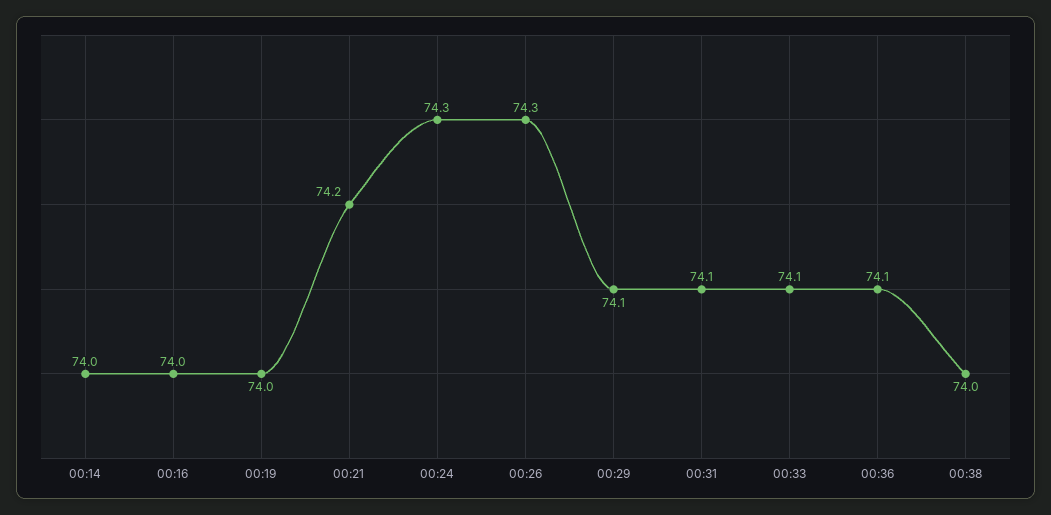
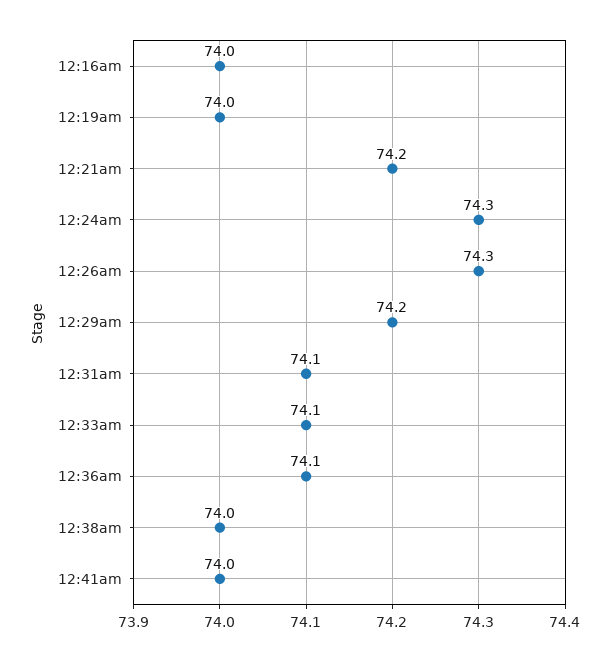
00:14: 74 -> none
00:29: 74.1 -> 74.2
12:41am: none -> 74

